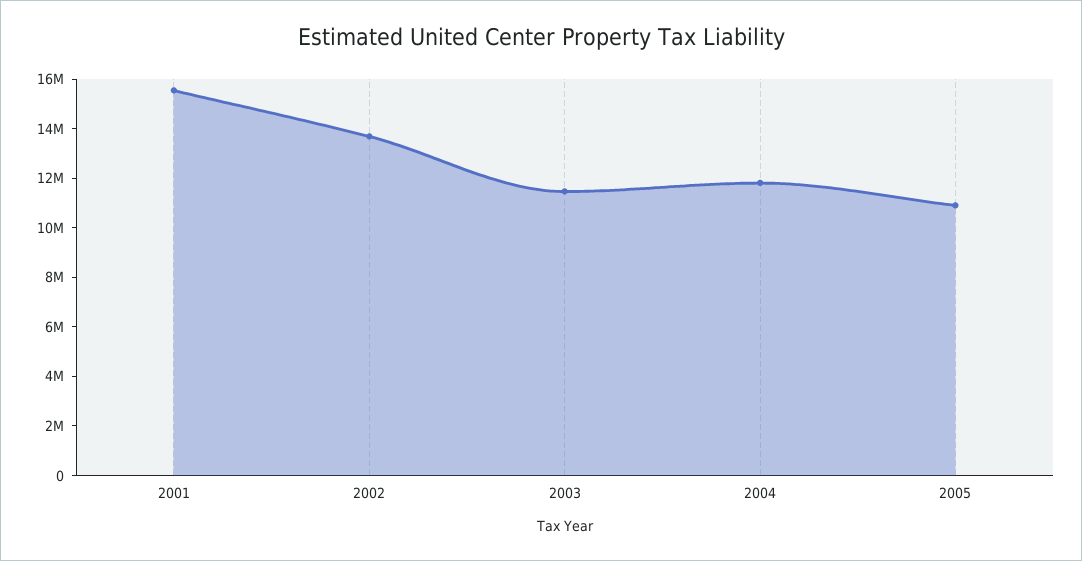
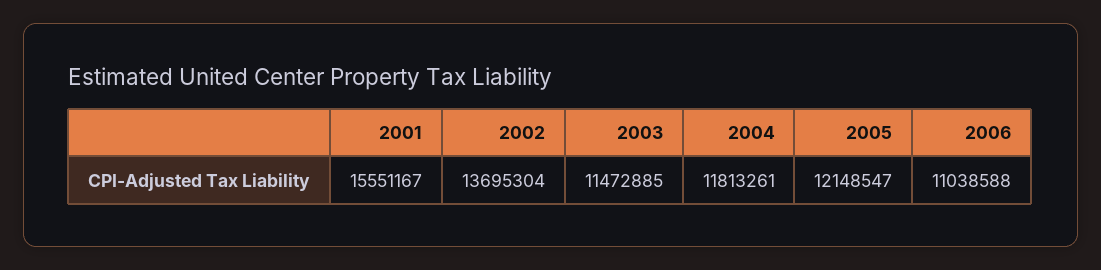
2005: 11000000 -> 12148547
2006: none -> 11038588

